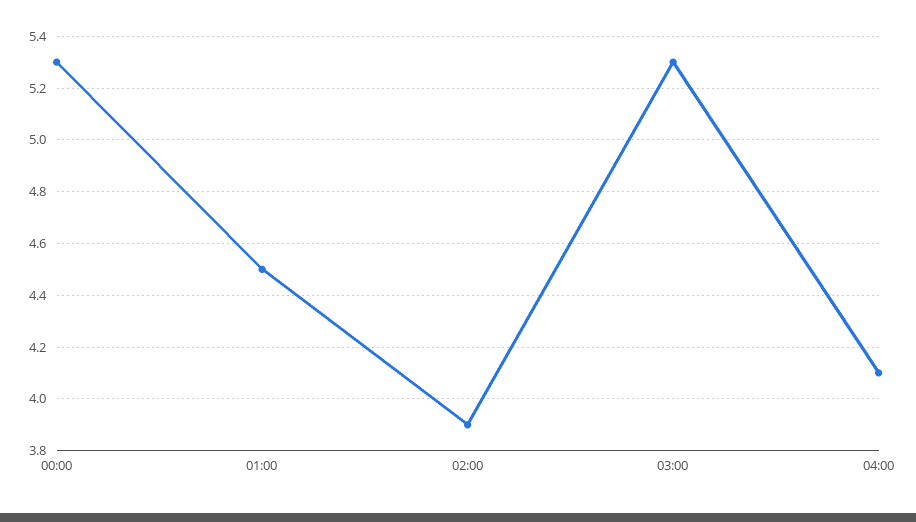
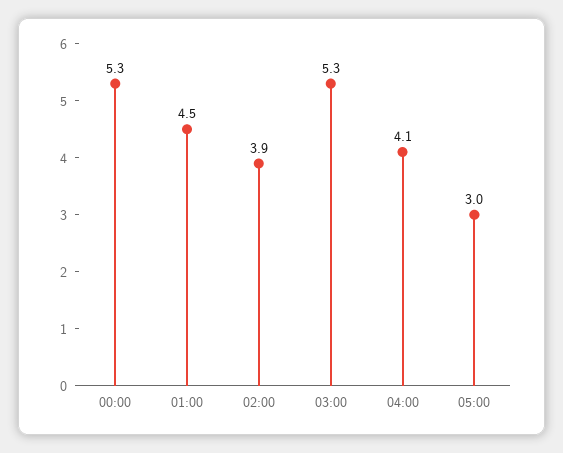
05:00: none -> 3

